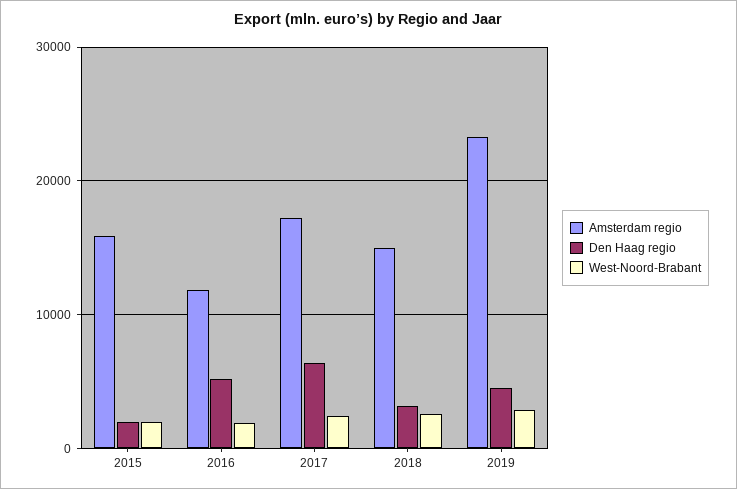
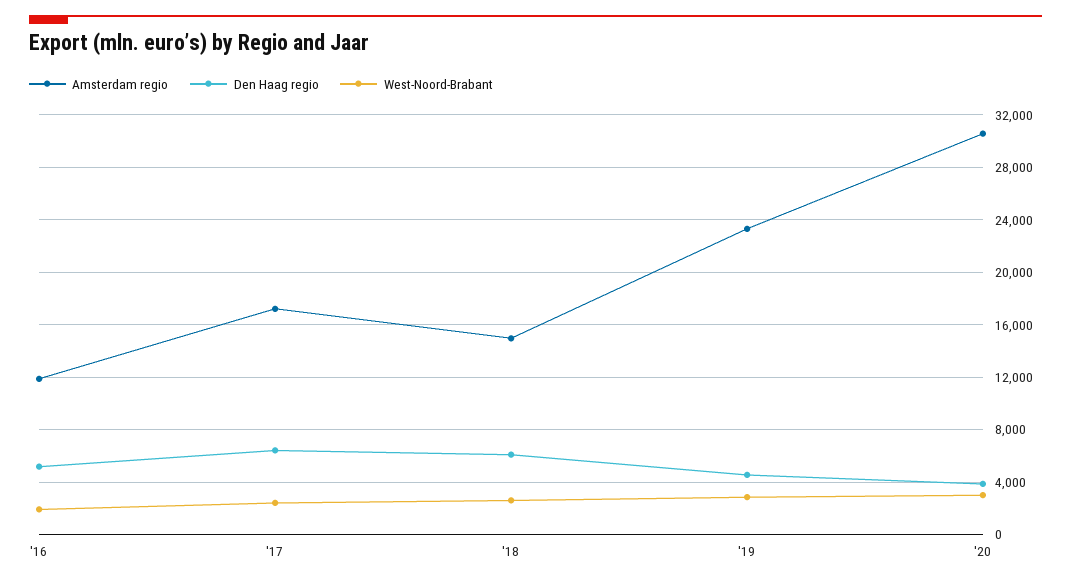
Amsterdam regio, 2015: 16000 -> none
Den Haag regio, 2015: 2000 -> none
West-Noord-Brabant, 2015: 2000 -> none
Den Haag regio, 2018: 3000 -> 6000
Amsterdam regio, '20: none -> 30500
Den Haag regio, '20: none -> 4000
West-Noord-Brabant, '20: none -> 3000

